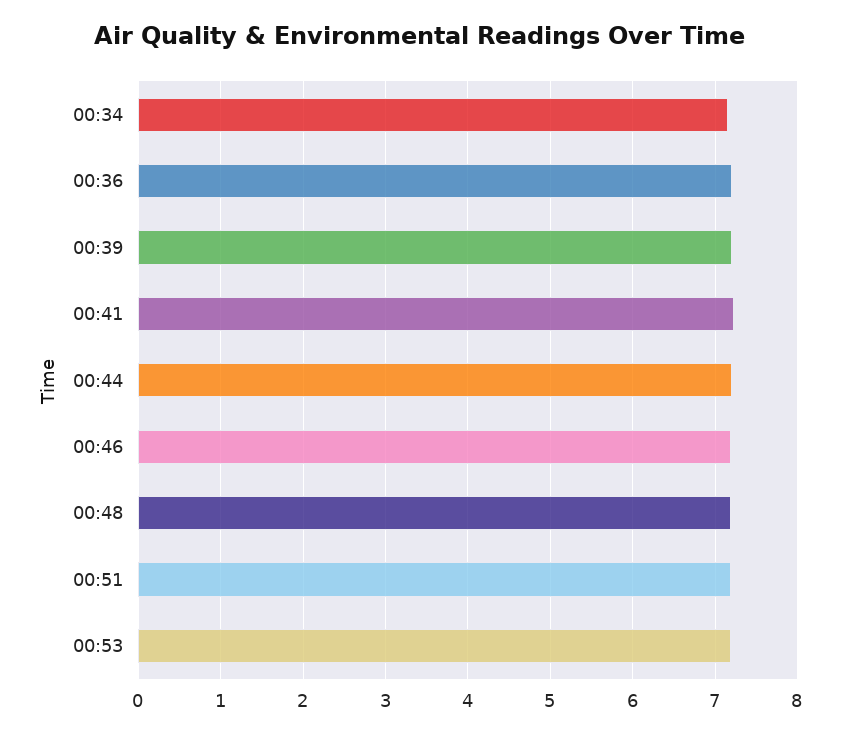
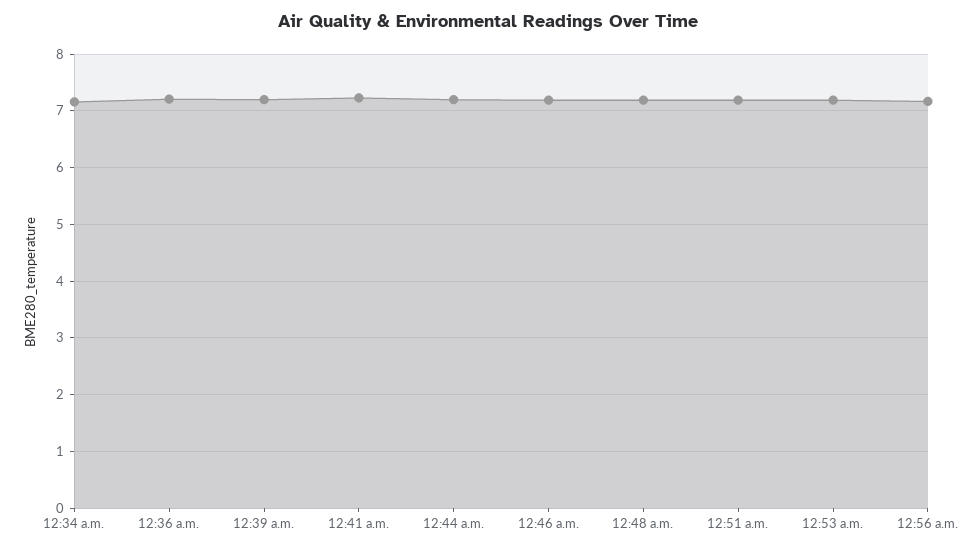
12:56 a.m.: none -> 7.2

